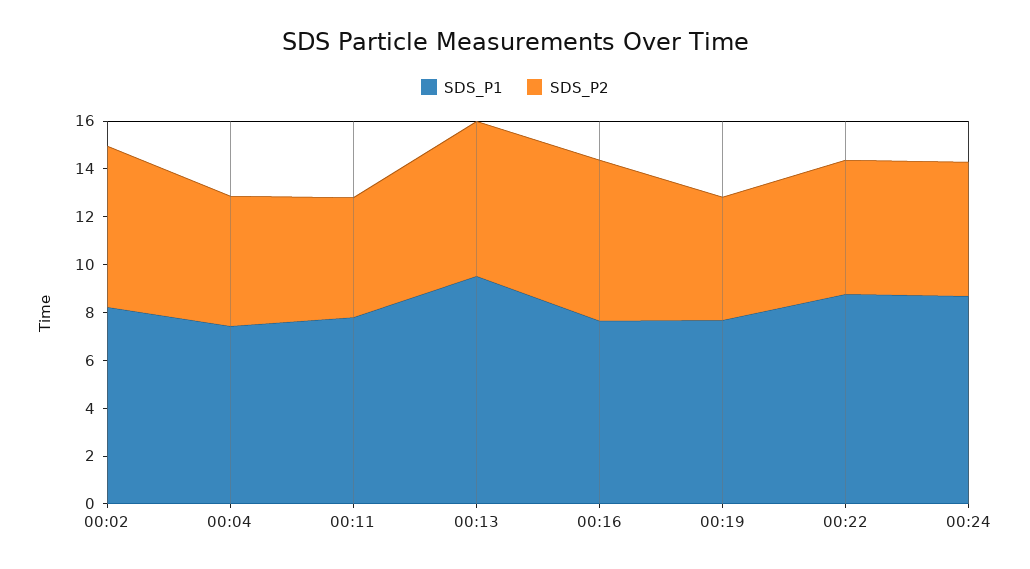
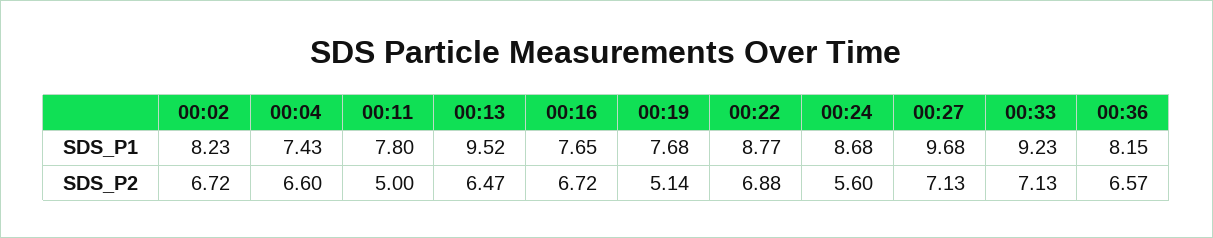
SDS_P2, 00:04: 5.5 -> 6.6
SDS_P2, 00:22: 5.5 -> 6.88
SDS_P1, 00:27: none -> 9.68
SDS_P1, 00:33: none -> 9.23
SDS_P1, 00:36: none -> 8.15
SDS_P2, 00:27: none -> 7.13
SDS_P2, 00:33: none -> 7.13
SDS_P2, 00:36: none -> 6.57

